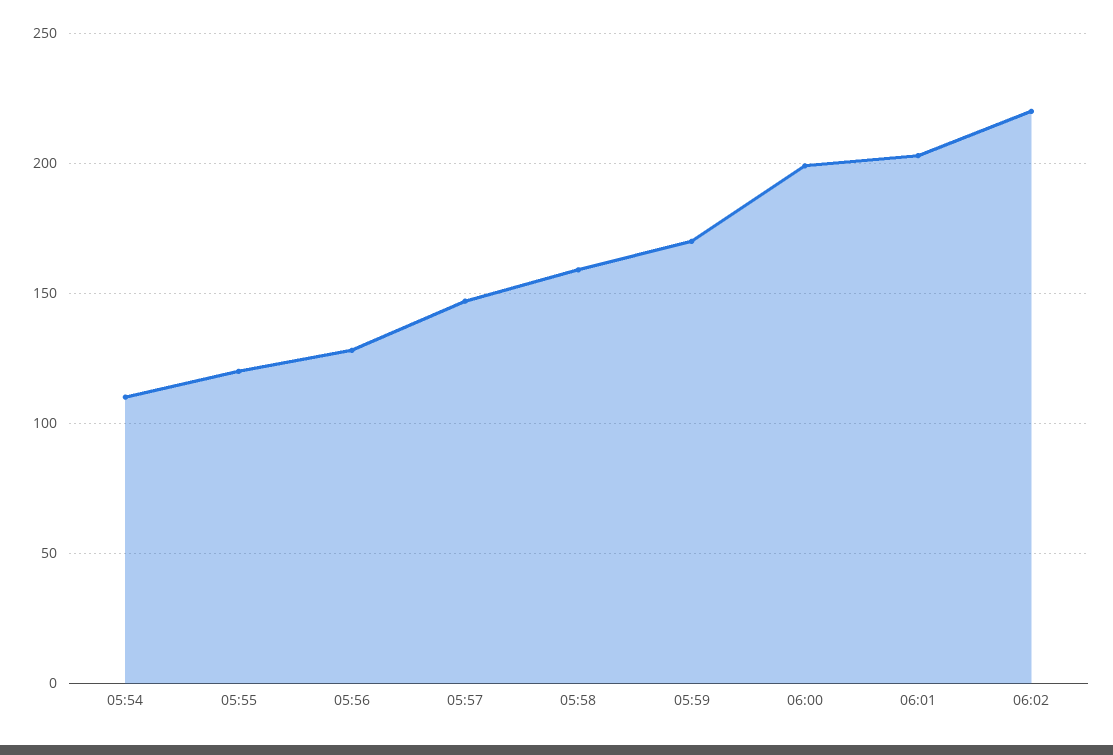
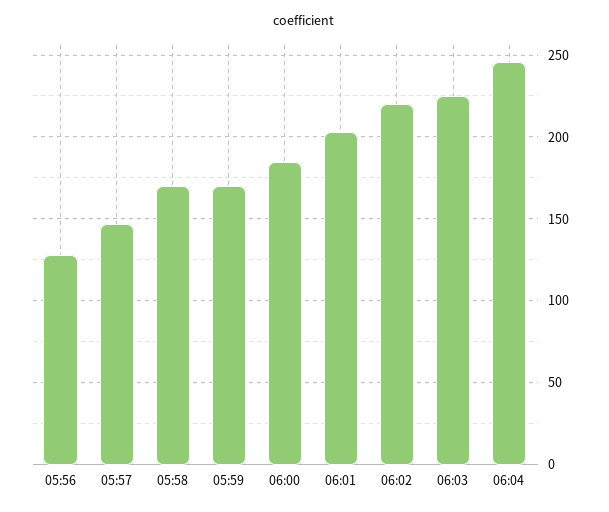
05:54: 110 -> none
05:55: 120 -> none
05:58: 160 -> 170
06:00: 200 -> 185
06:03: none -> 225
06:04: none -> 245

